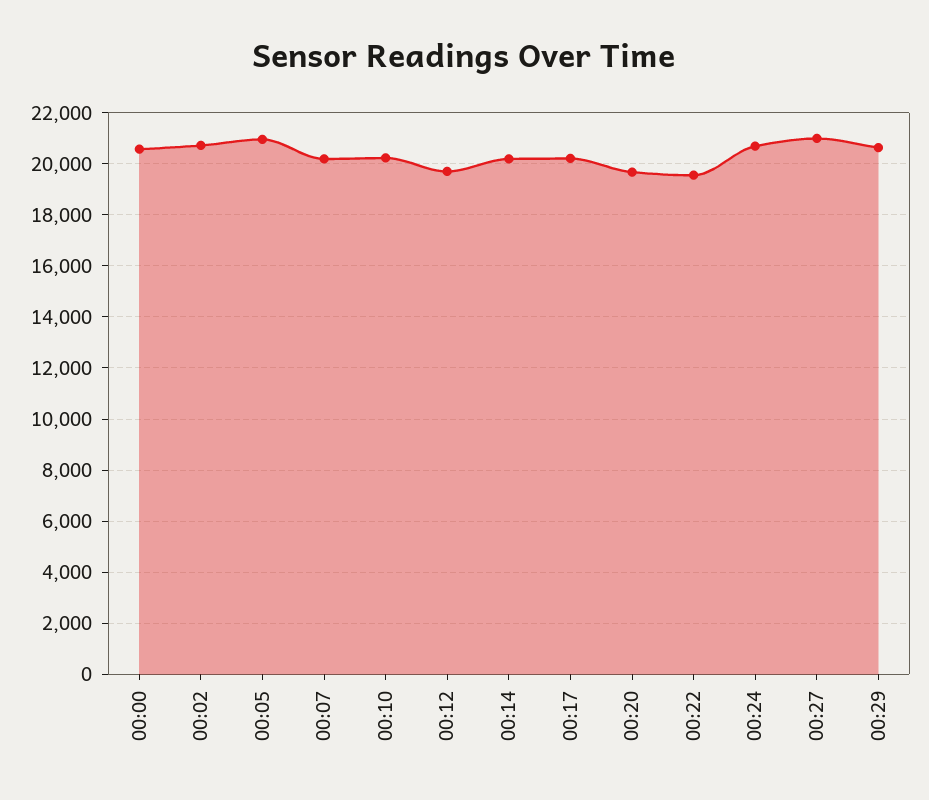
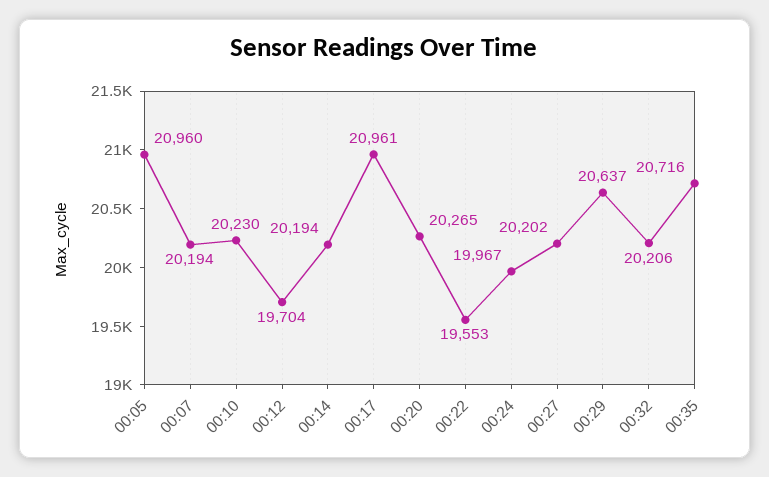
00:00: 20500 -> none
00:02: 20750 -> none
00:17: 20250 -> 20961
00:20: 19750 -> 20265
00:24: 20750 -> 19967
00:27: 21000 -> 20202
00:32: none -> 20206
00:35: none -> 20716

